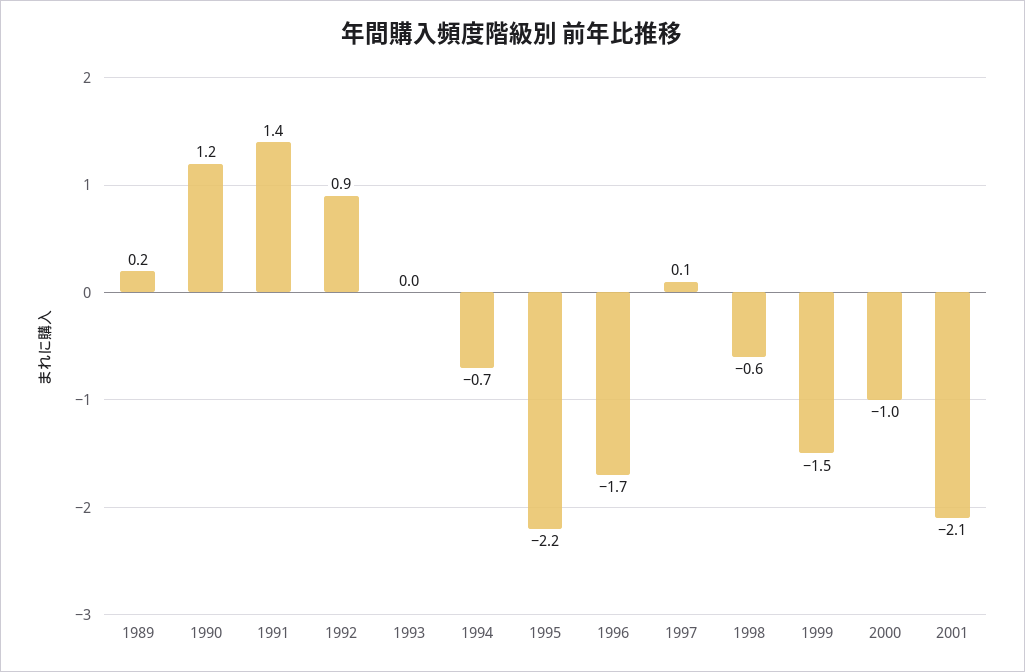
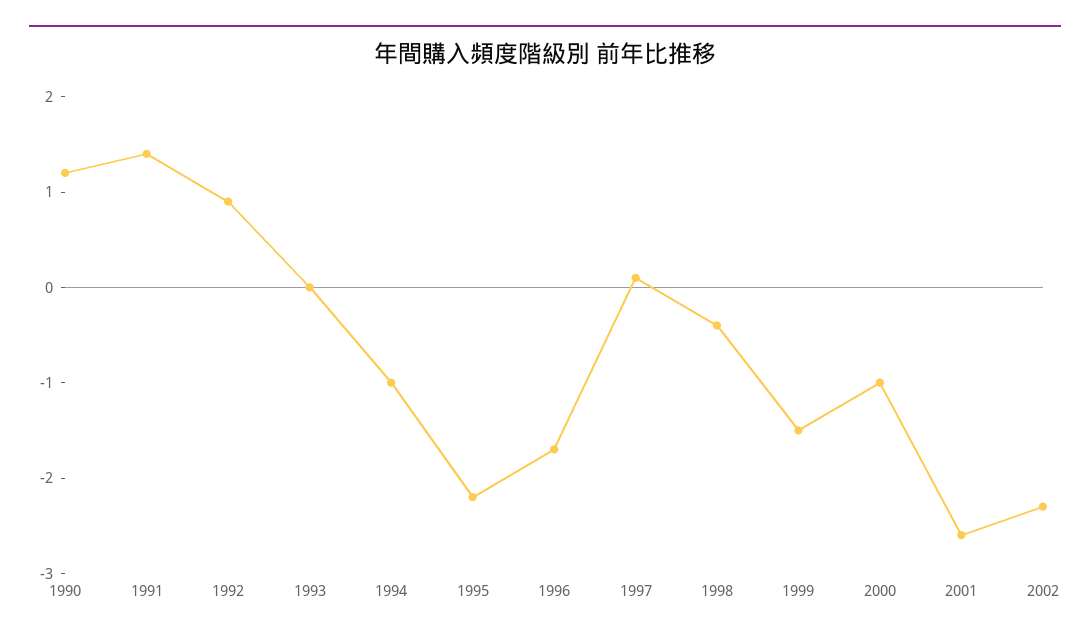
1989: 0.2 -> none
1994: -0.7 -> -1
1998: -0.6 -> -0.4
2001: -2.1 -> -2.6
2002: none -> -2.3

